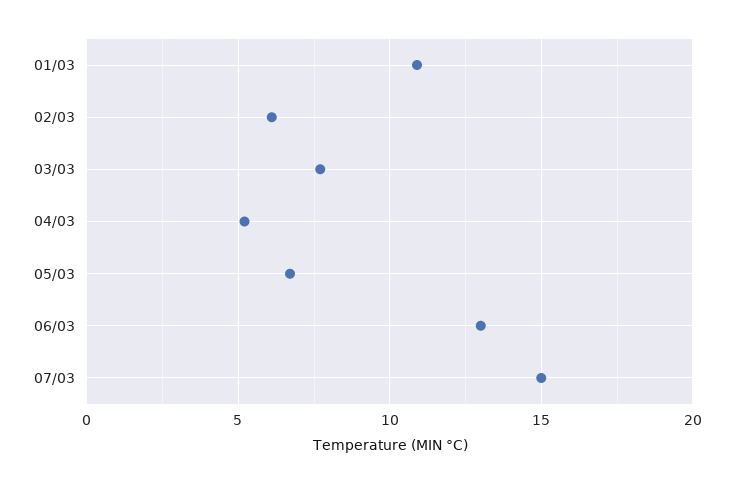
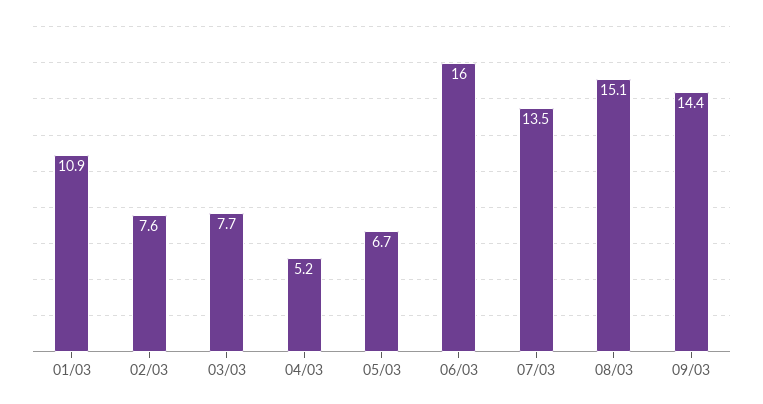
02/03: 6 -> 7.6
06/03: 13 -> 16
07/03: 15 -> 13.5
08/03: none -> 15.1
09/03: none -> 14.4

